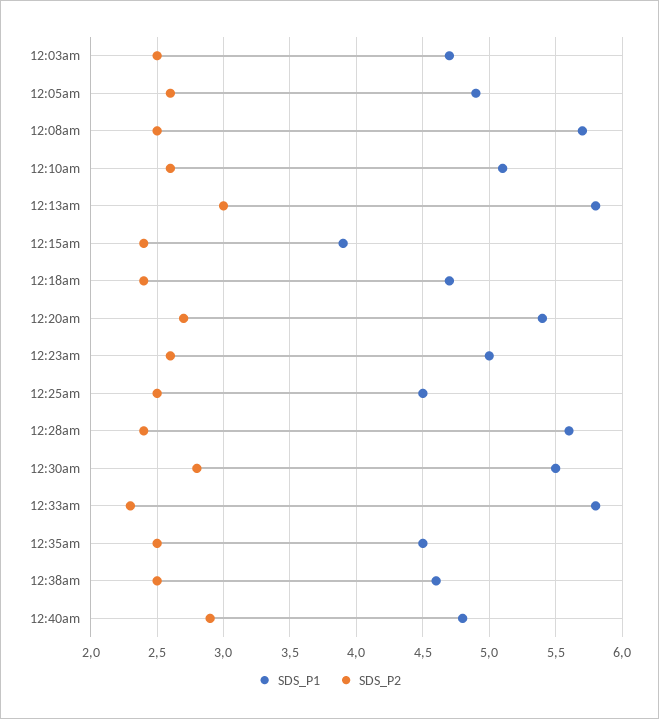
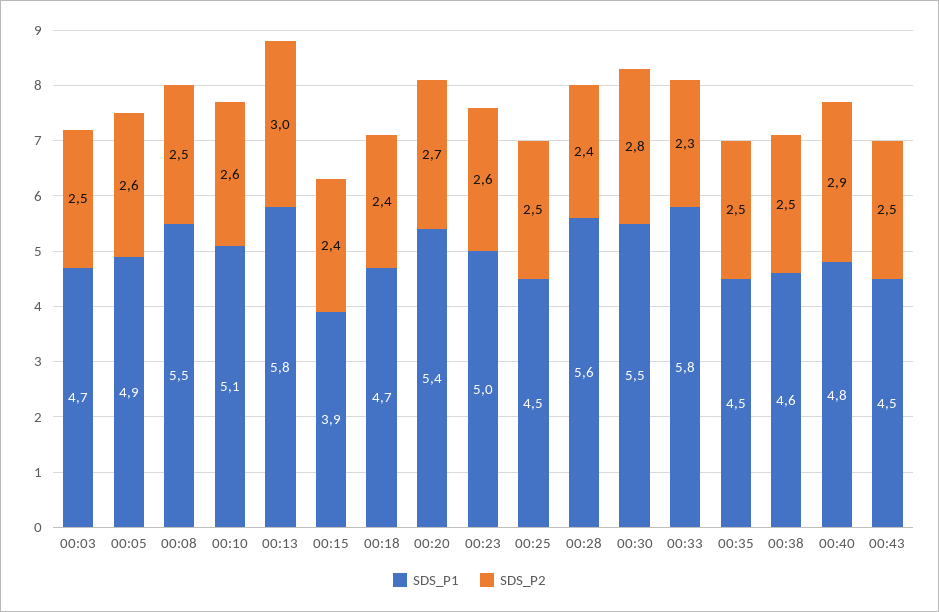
SDS_P1, 12:08am: 5.7 -> 5.5
SDS_P1, 00:43: none -> 4.5
SDS_P2, 00:43: none -> 2.5

